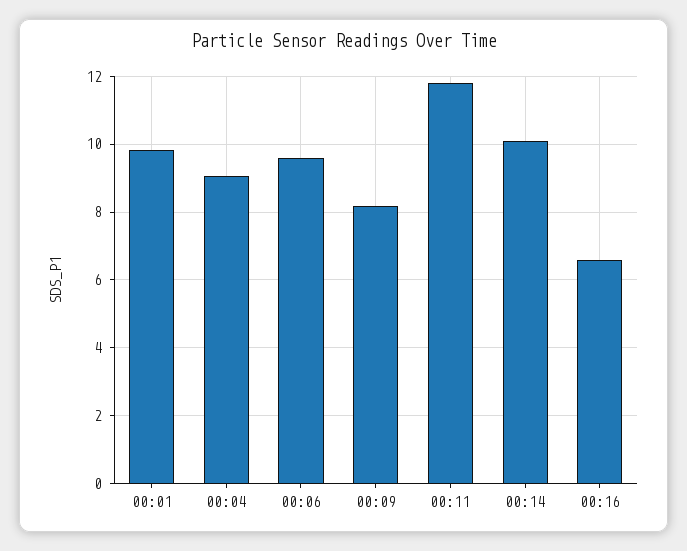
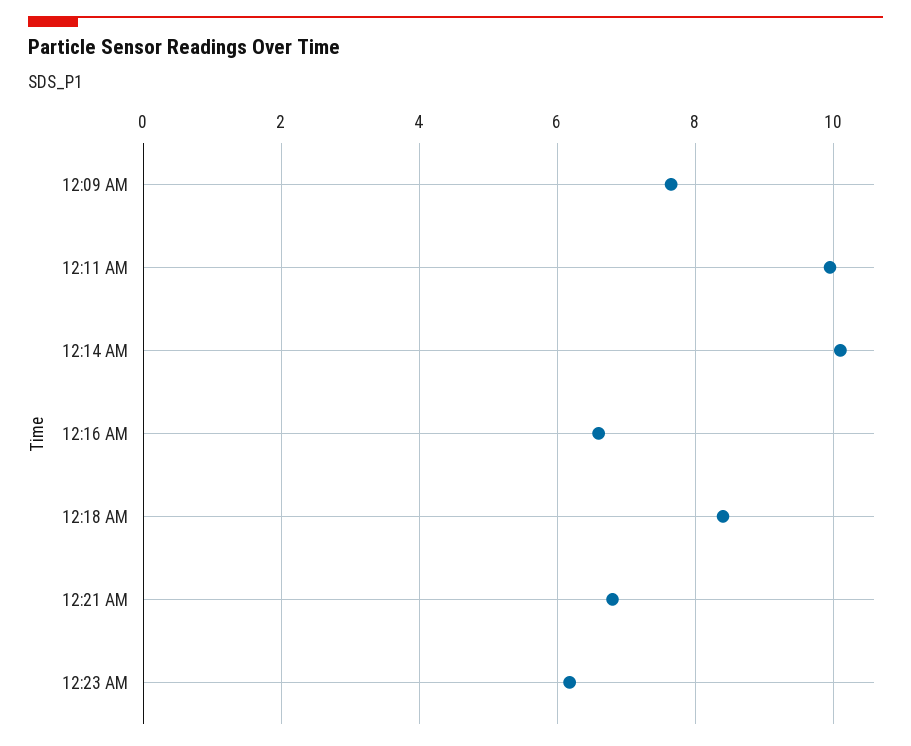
00:01: 9.8 -> none
00:04: 9 -> none
00:06: 9.6 -> none
00:09: 8.2 -> 7.6
00:11: 11.8 -> 10
12:18 AM: none -> 8.4
12:21 AM: none -> 6.8
12:23 AM: none -> 6.2

